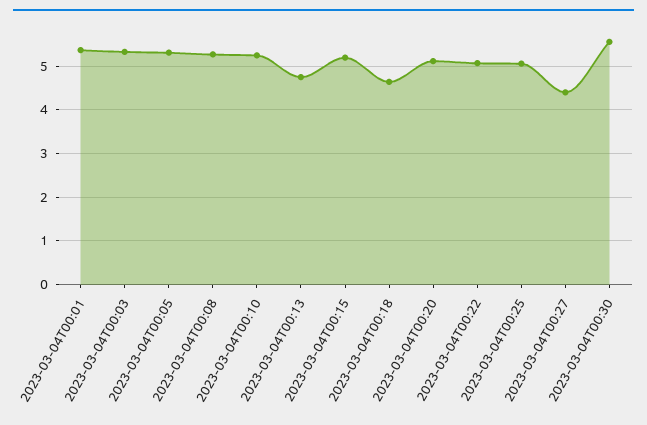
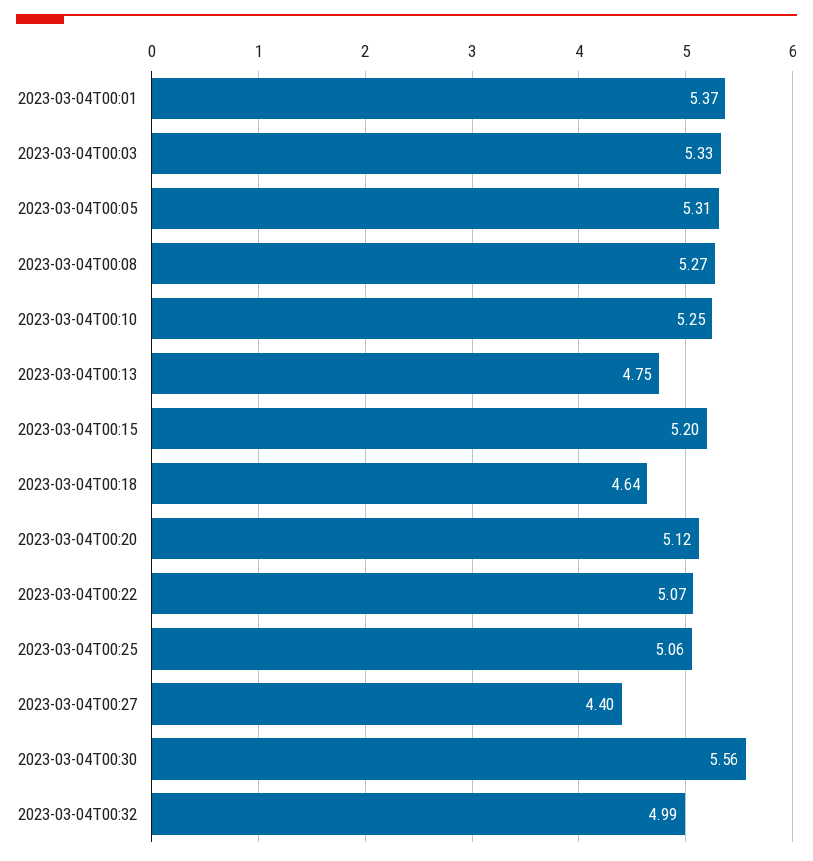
2023-03-04T00:32: none -> 4.99

